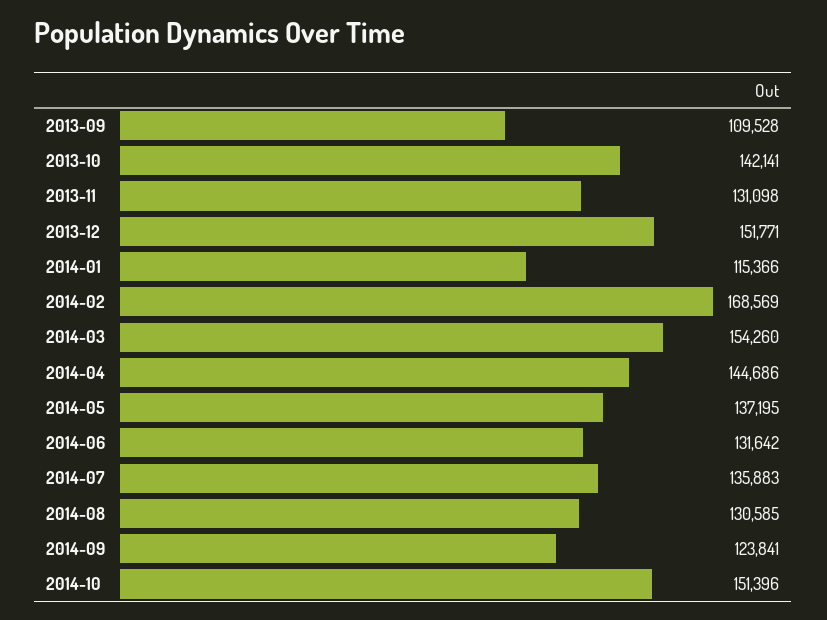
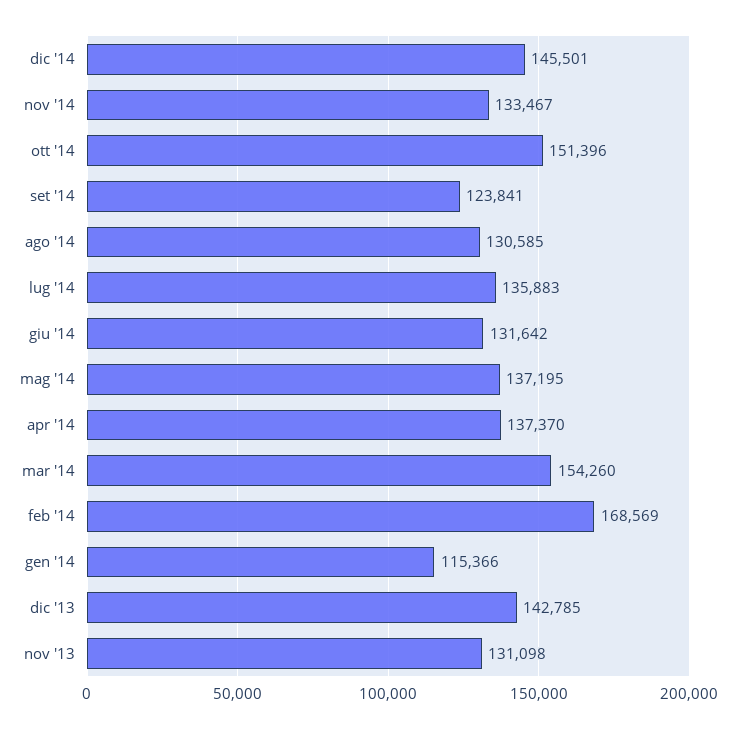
2013-09: 109528 -> none
2013-10: 142141 -> none
2013-12: 151771 -> 142785
2014-04: 144686 -> 137370
dic '14: none -> 145501
nov '14: none -> 133467

